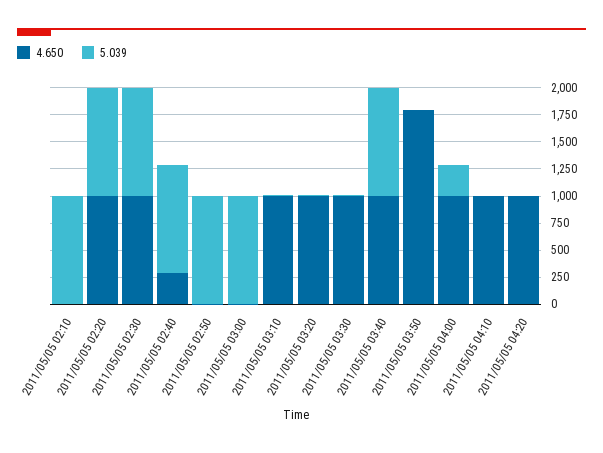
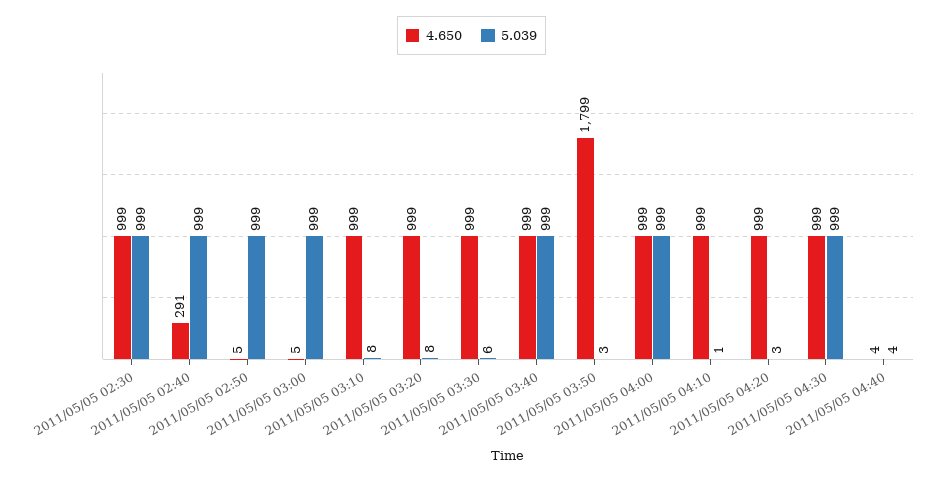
4.650, 2011/05/05 02:10: 0 -> none
5.039, 2011/05/05 02:10: 1000 -> none
4.650, 2011/05/05 02:20: 1000 -> none
5.039, 2011/05/05 02:20: 1000 -> none
5.039, 2011/05/05 04:00: 250 -> 999
4.650, 2011/05/05 04:30: none -> 999
5.039, 2011/05/05 04:30: none -> 999
4.650, 2011/05/05 04:40: none -> 4
5.039, 2011/05/05 04:40: none -> 4

